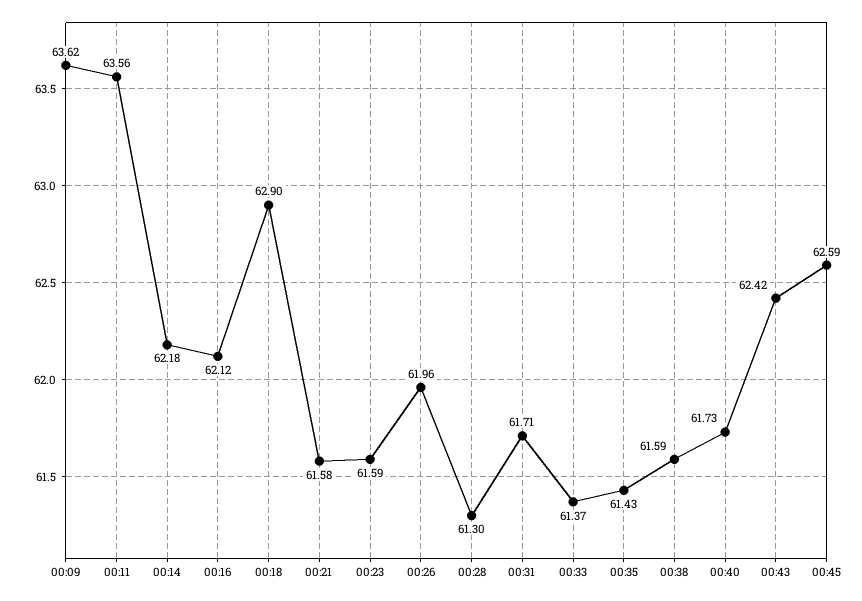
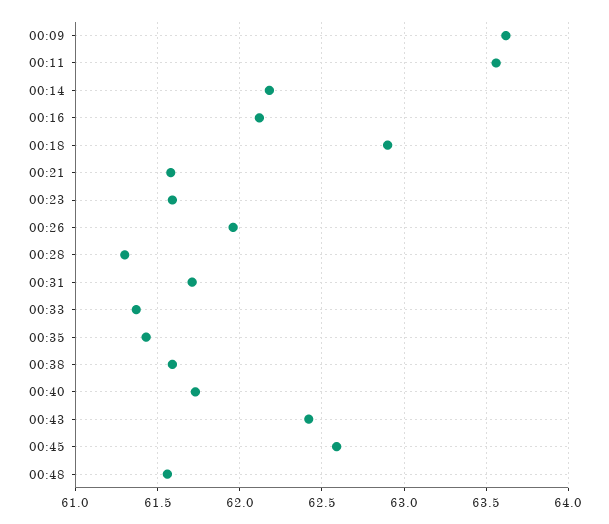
00:48: none -> 61.55

